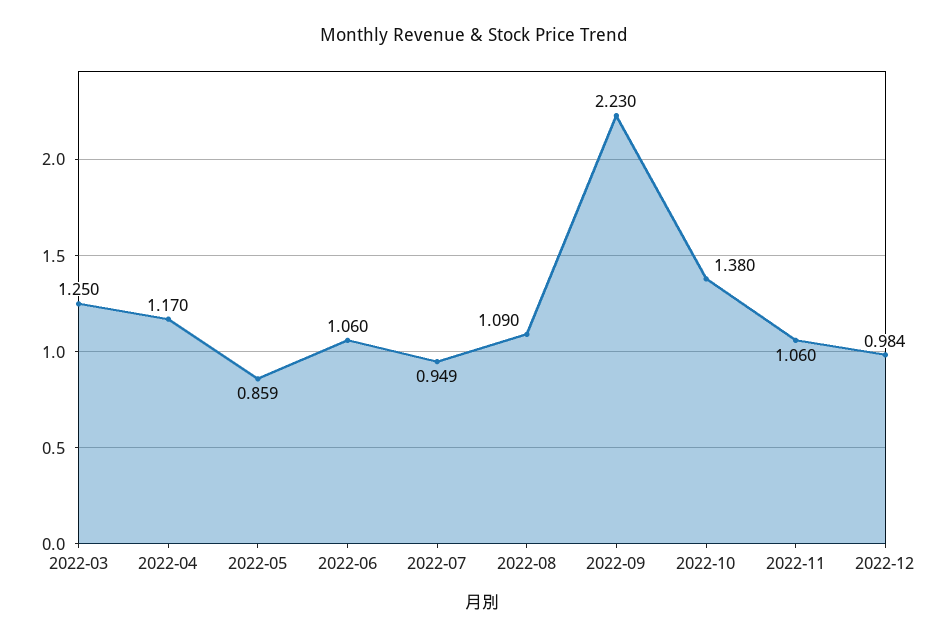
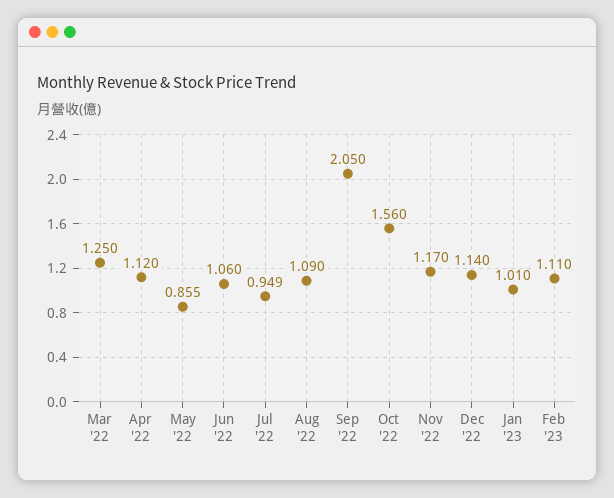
2022-04: 1.17 -> 1.12
2022-05: 0.859 -> 0.855
2022-09: 2.23 -> 2.05
2022-10: 1.38 -> 1.56
2022-11: 1.06 -> 1.17
2022-12: 0.984 -> 1.14
Jan '23: none -> 1.01
Feb '23: none -> 1.11

